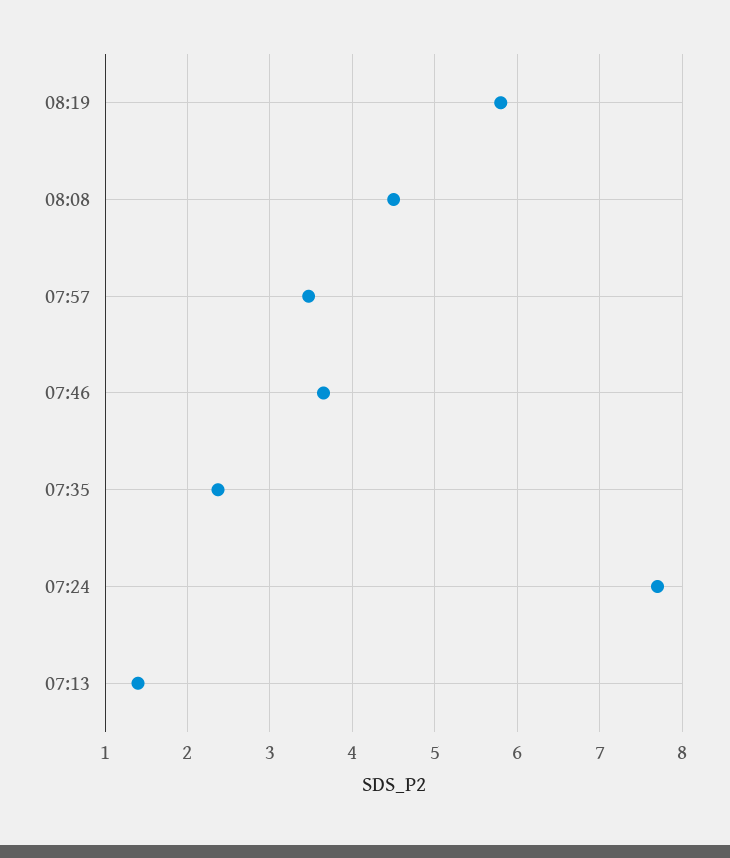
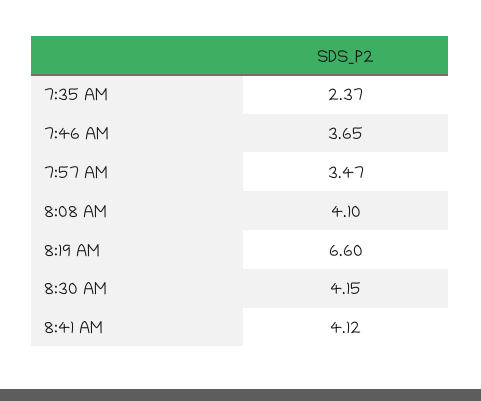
08:19: 5.8 -> 6.6
08:08: 4.5 -> 4.1
07:24: 7.7 -> none
07:13: 1.4 -> none
8:30 AM: none -> 4.15
8:41 AM: none -> 4.12

